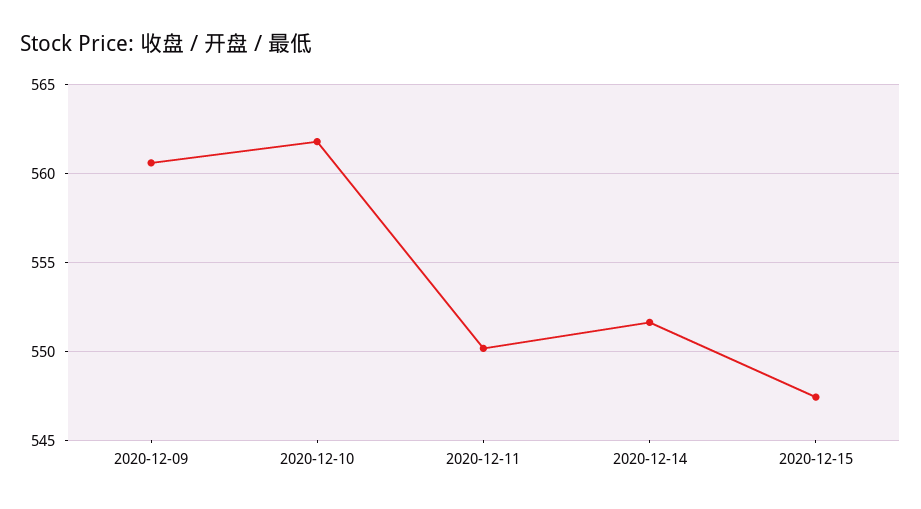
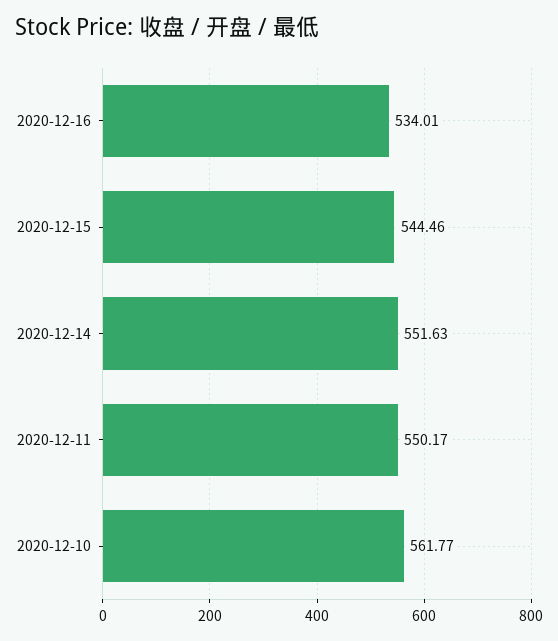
2020-12-09: 560.5 -> none
2020-12-15: 547.5 -> 544.46
2020-12-16: none -> 534.01

